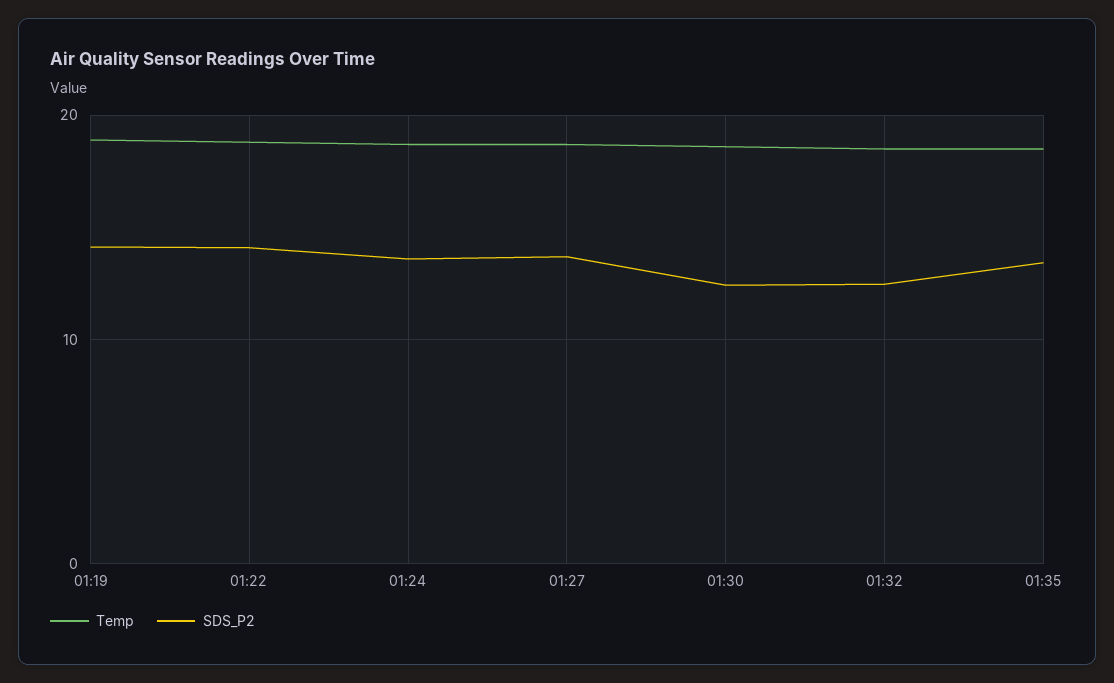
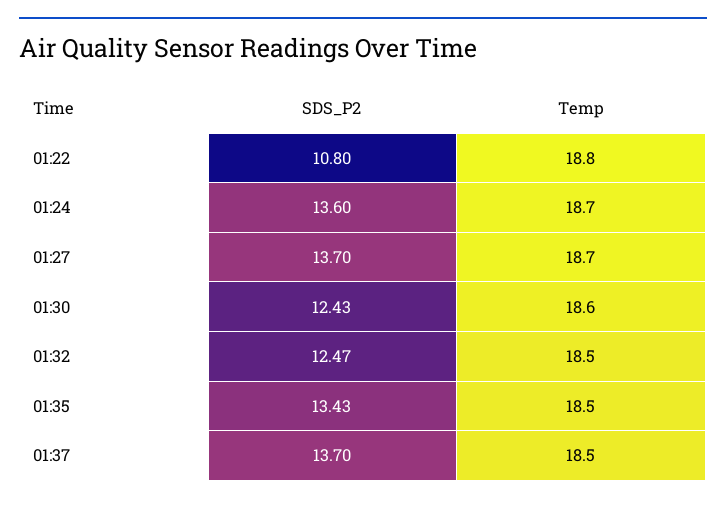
Temp, 01:19: 19 -> none
SDS_P2, 01:19: 14 -> none
SDS_P2, 01:22: 14 -> 10.8
SDS_P2, 01:37: none -> 13.7
Temp, 01:37: none -> 18.5

